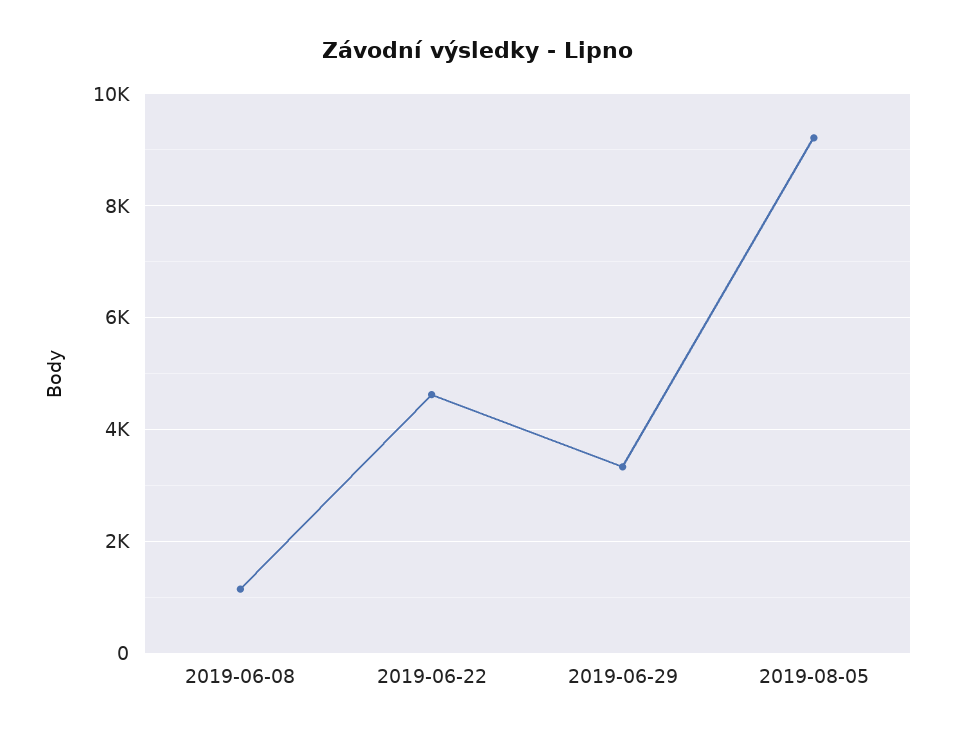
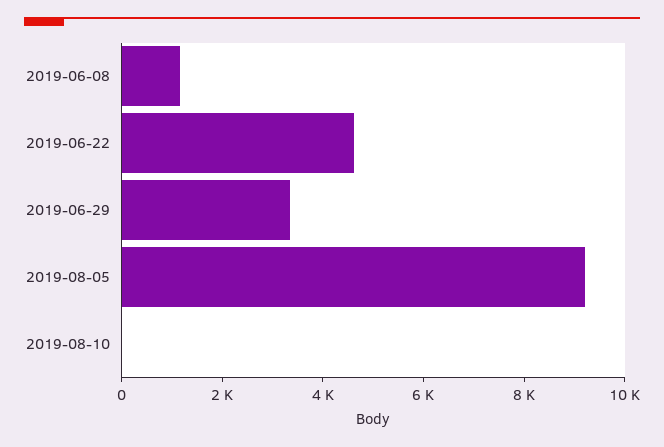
2019-08-10: none -> 0

